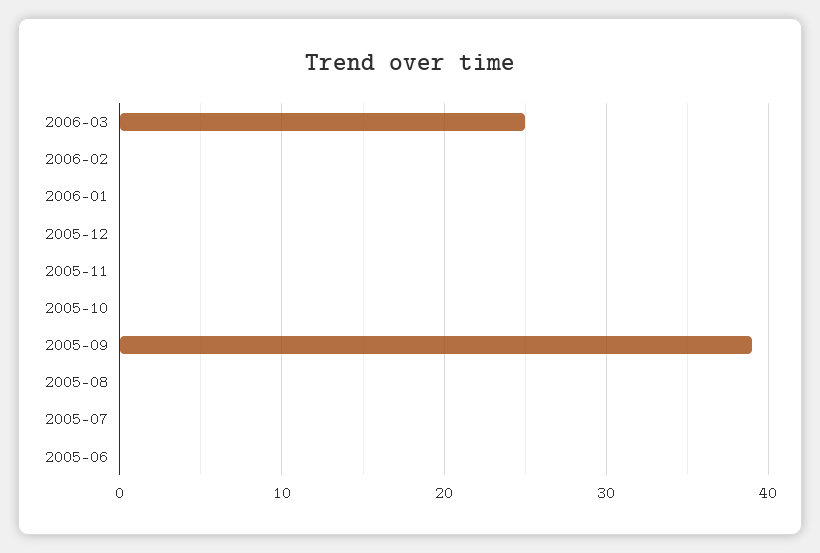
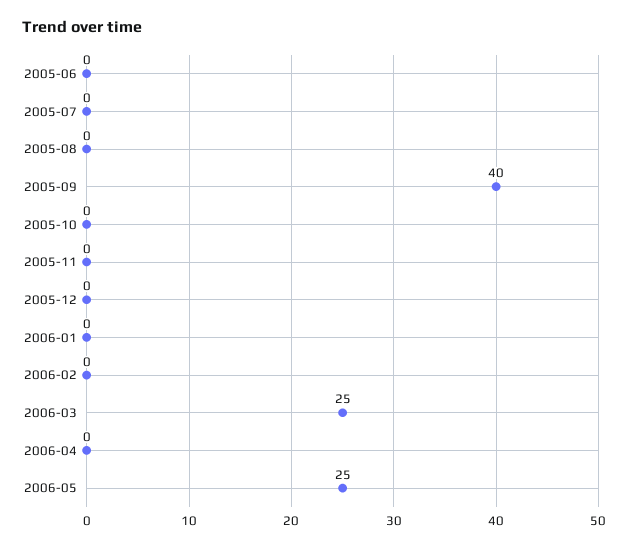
2005-09: 39 -> 40
2006-04: none -> 0
2006-05: none -> 25

